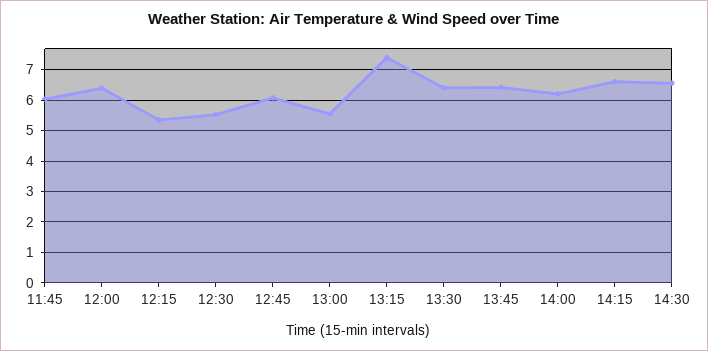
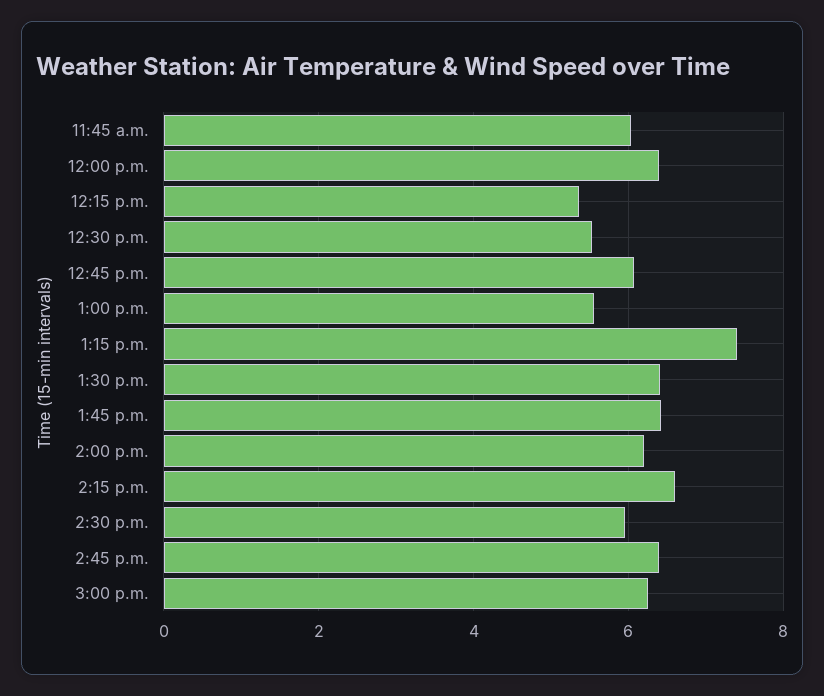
14:30: 6.6 -> 6
2:45 p.m.: none -> 6.4
3:00 p.m.: none -> 6.2

